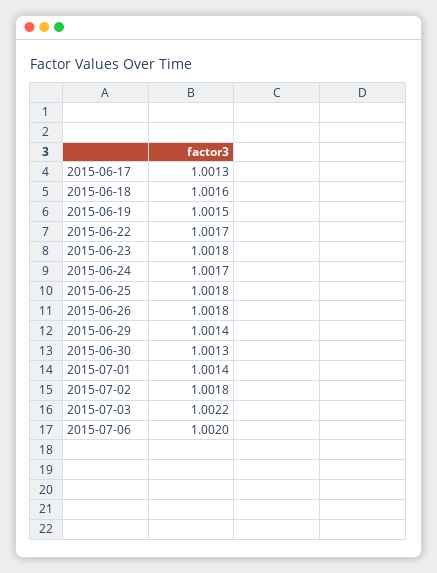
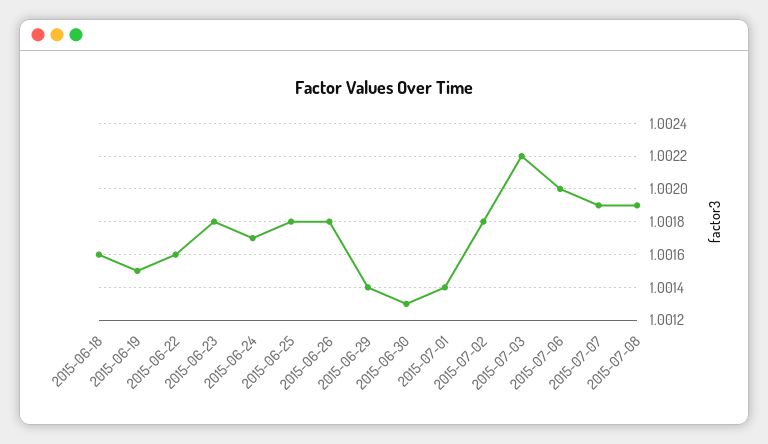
2015-06-17: 1.0013 -> none
2015-06-22: 1.0017 -> 1.0016
2015-07-07: none -> 1.0019
2015-07-08: none -> 1.0019

